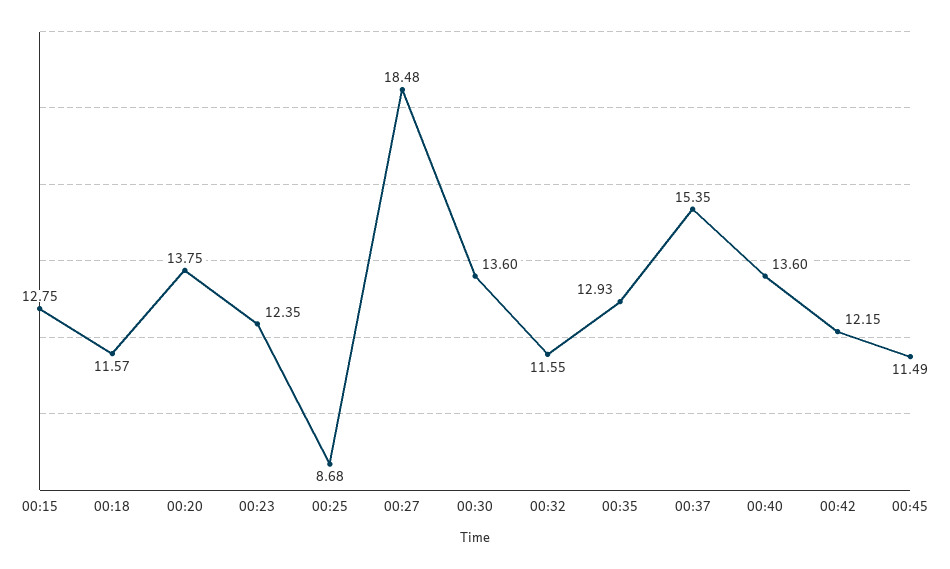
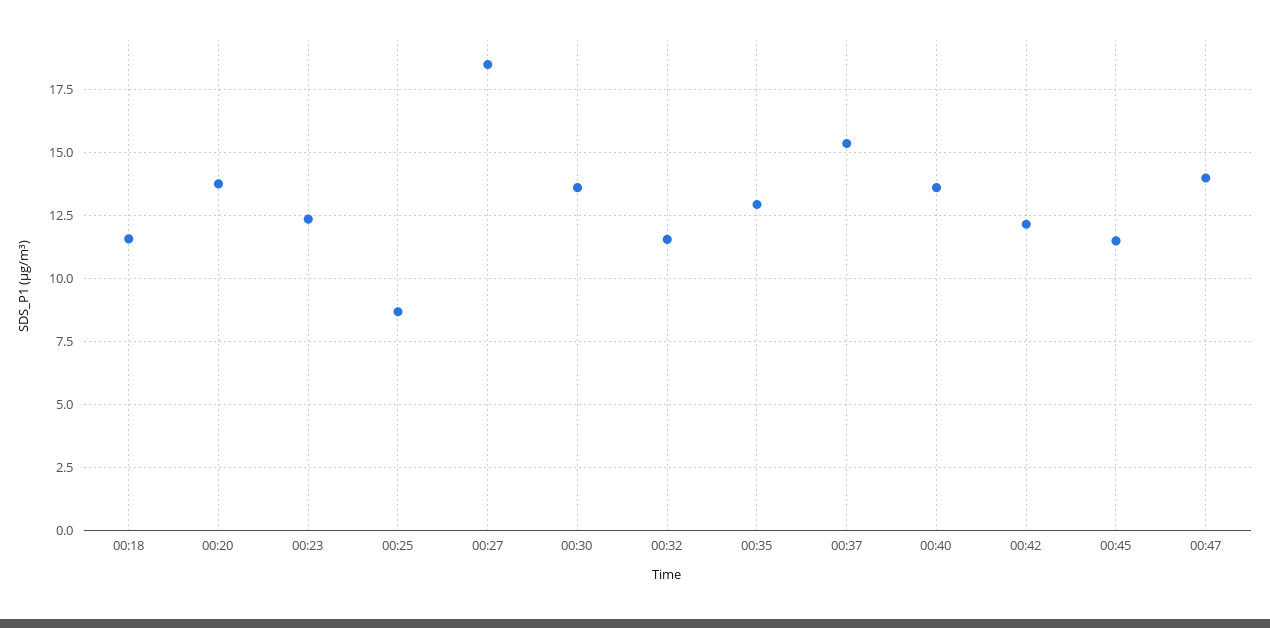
00:15: 12.75 -> none
00:47: none -> 14

